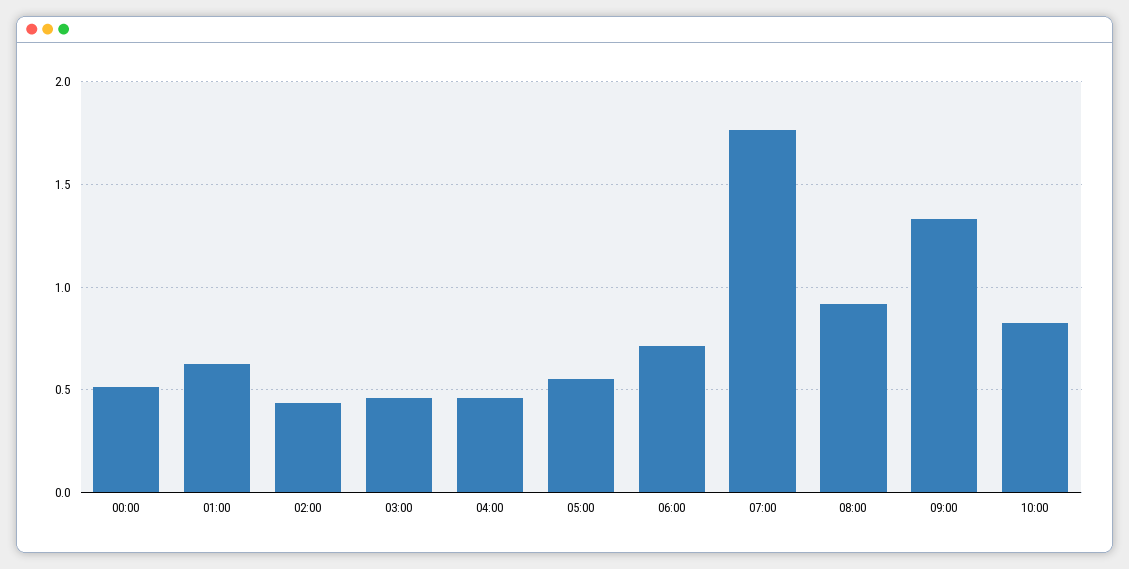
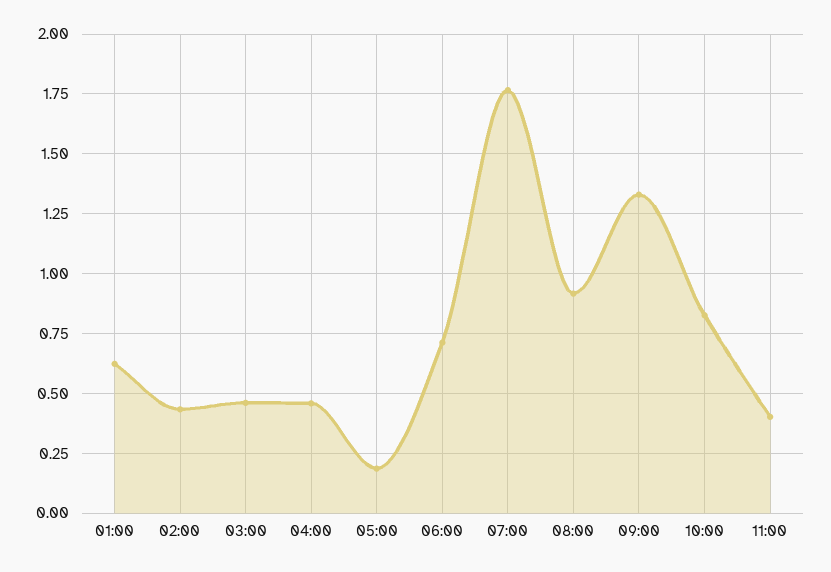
00:00: 0.5 -> none
05:00: 0.55 -> 0.2
11:00: none -> 0.4

